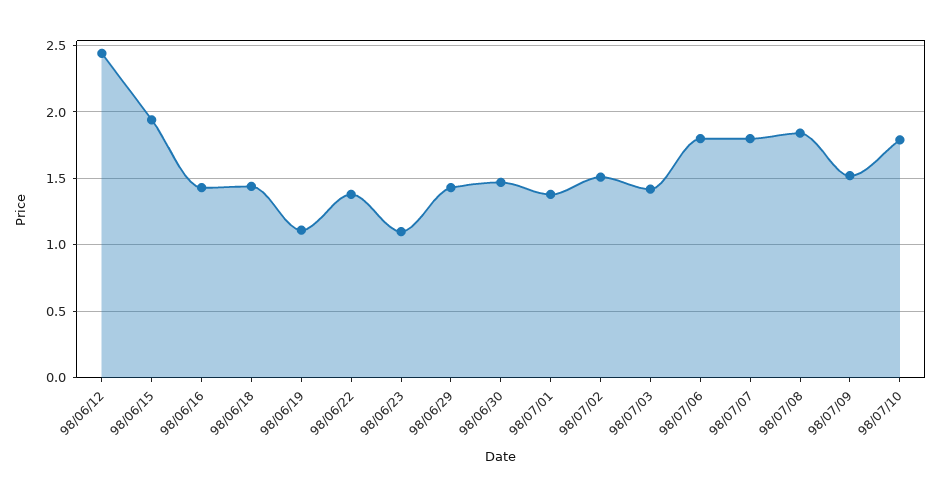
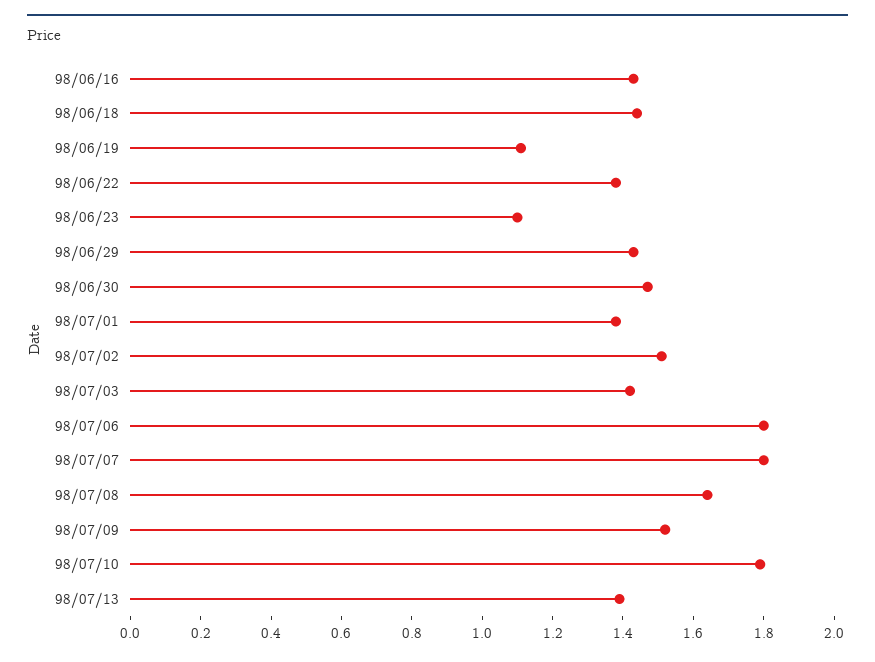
98/06/12: 2.45 -> none
98/06/15: 1.95 -> none
98/07/08: 1.85 -> 1.65
98/07/13: none -> 1.4

